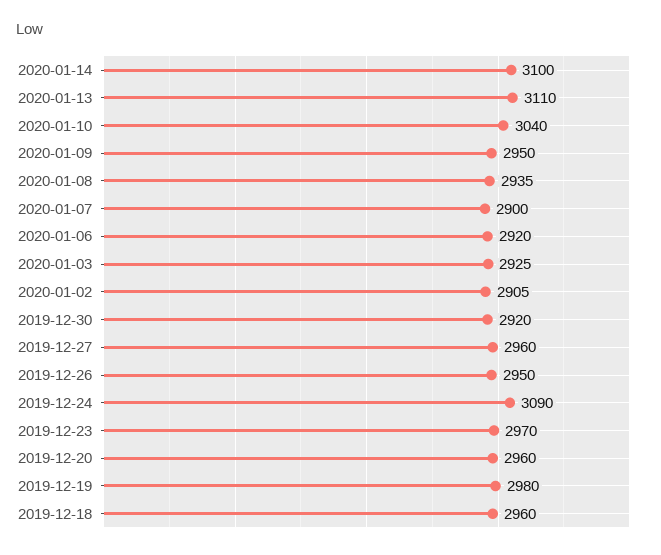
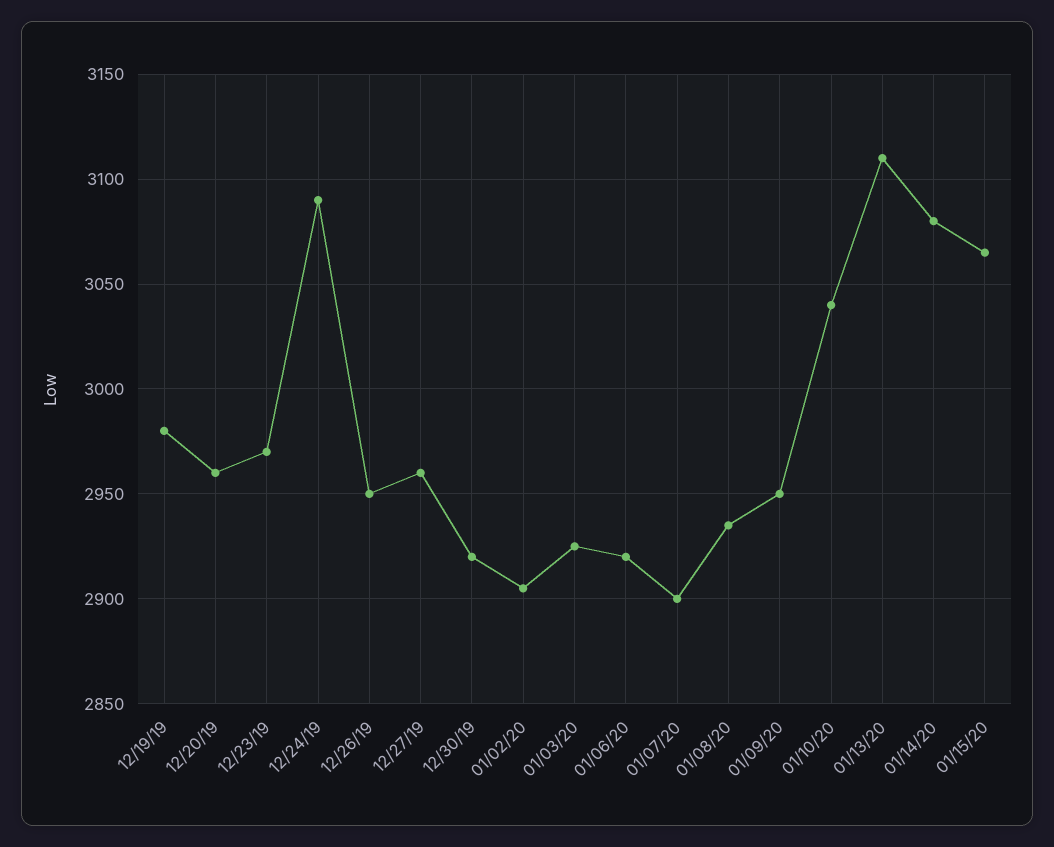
2020-01-14: 3100 -> 3080
2019-12-18: 2960 -> none
01/15/20: none -> 3065

